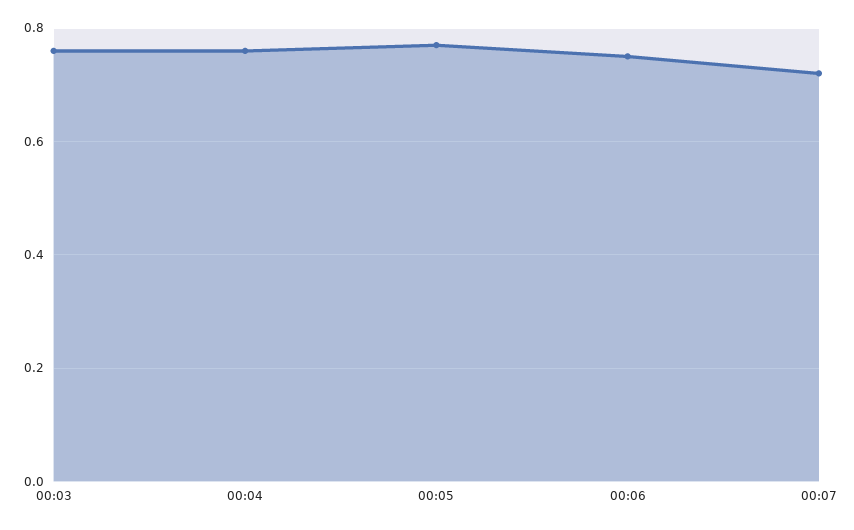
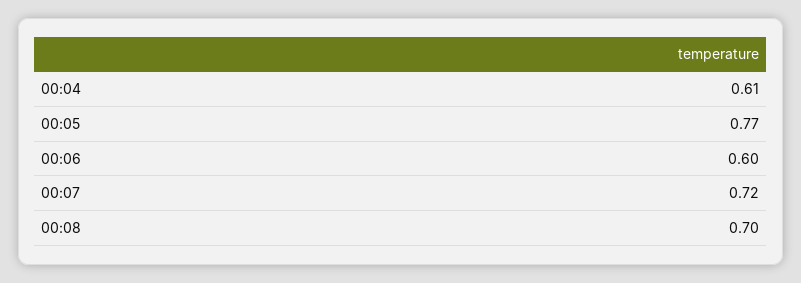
00:03: 0.75 -> none
00:04: 0.75 -> 0.61
00:06: 0.75 -> 0.6
00:08: none -> 0.7

